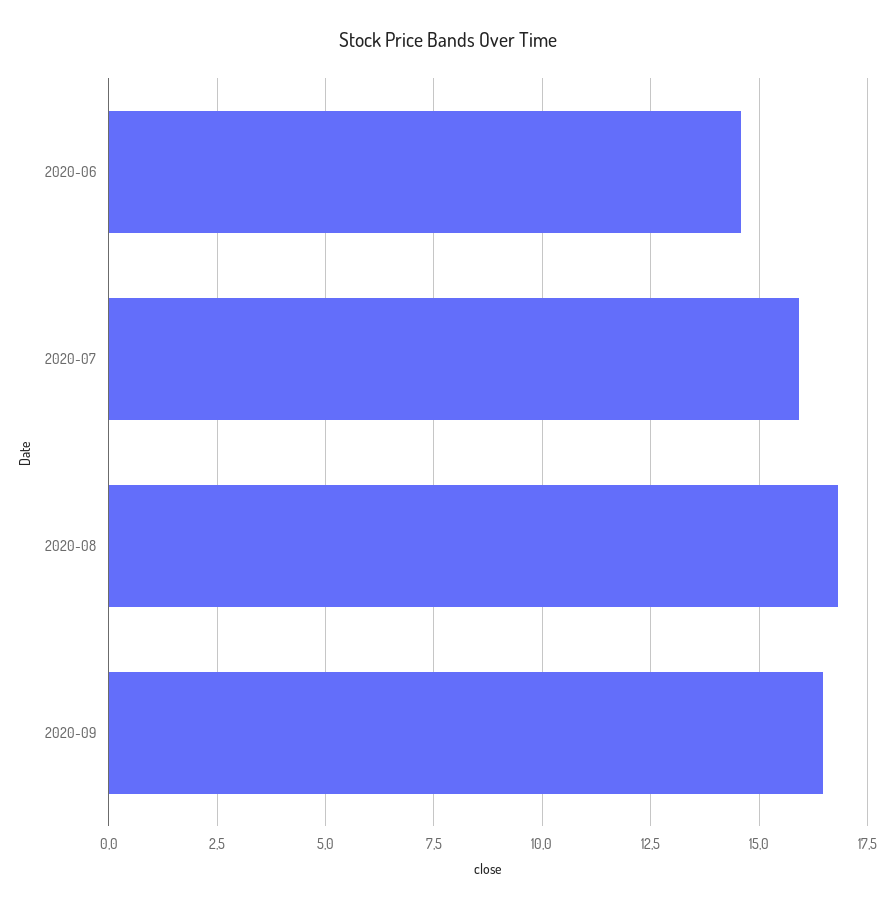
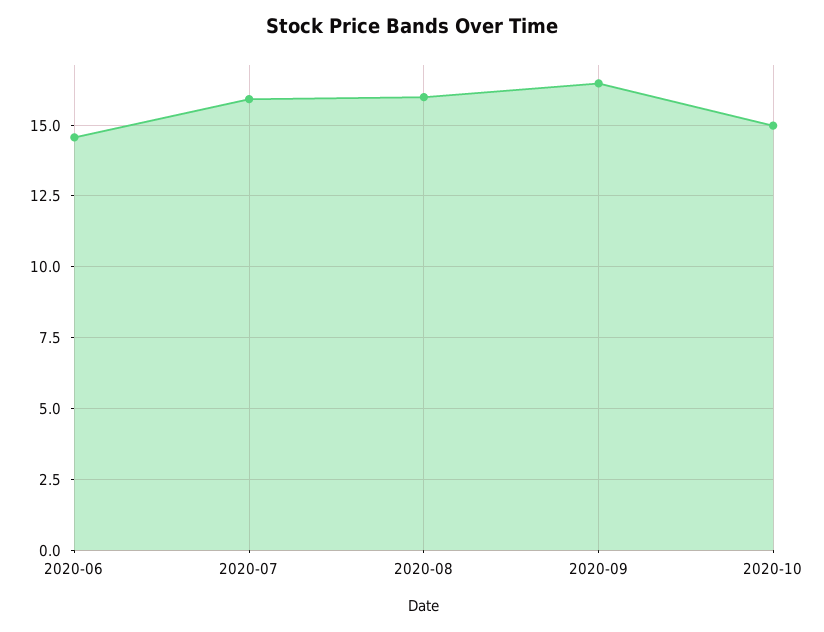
2020-08: 16.75 -> 16
2020-10: none -> 15

